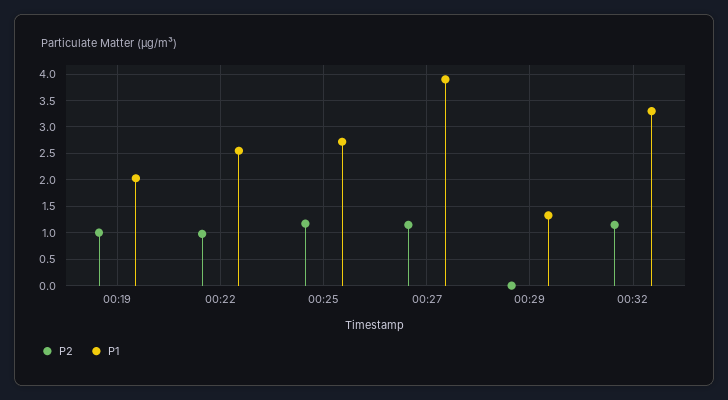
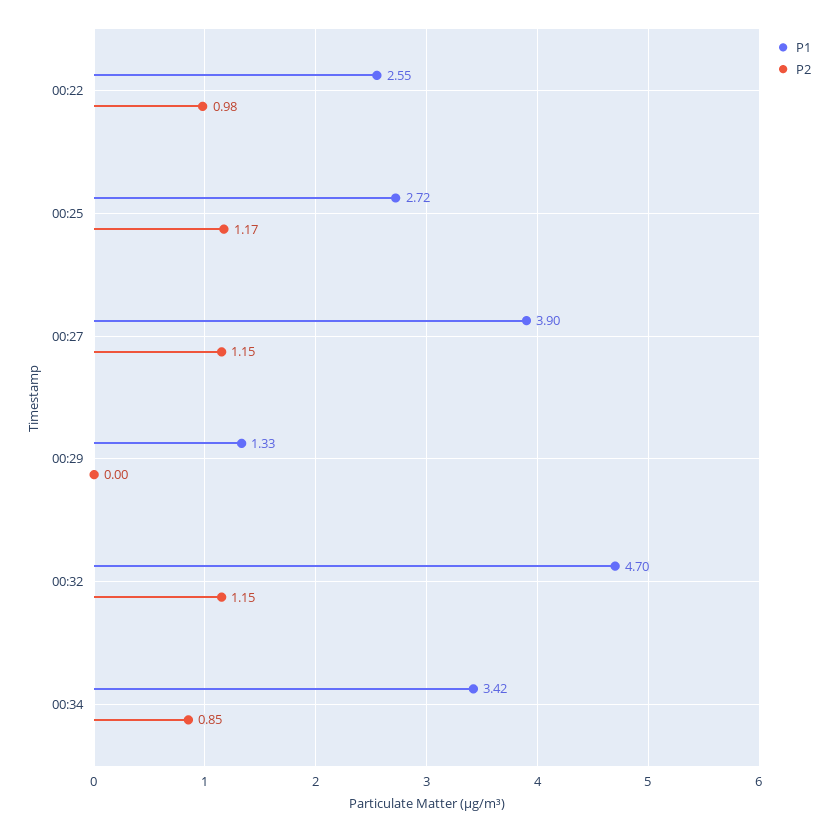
P2, 00:19: 1 -> none
P1, 00:19: 2 -> none
P1, 00:32: 3.25 -> 4.7
P1, 00:34: none -> 3.42
P2, 00:34: none -> 0.85

